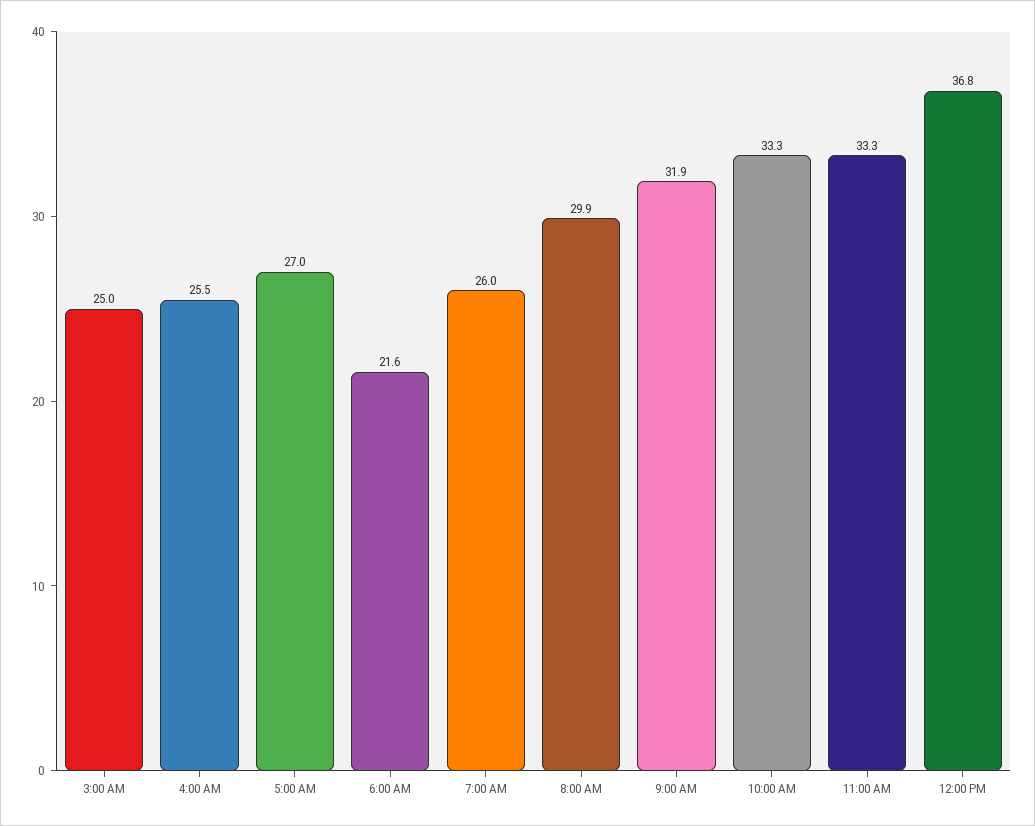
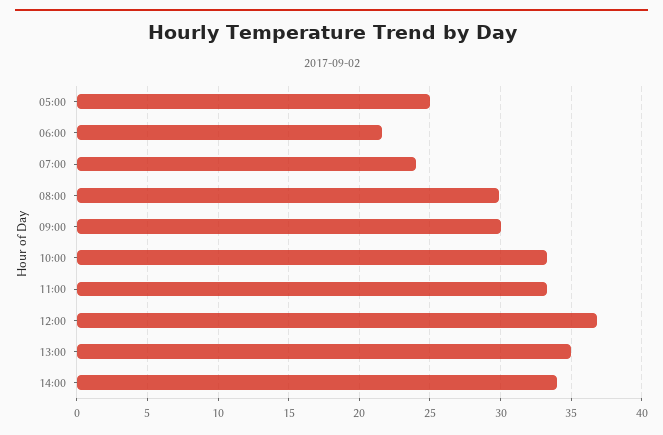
3:00 AM: 25 -> none
4:00 AM: 25.5 -> none
5:00 AM: 27 -> 25
7:00 AM: 26 -> 24
9:00 AM: 31.9 -> 30
13:00: none -> 35
14:00: none -> 34

